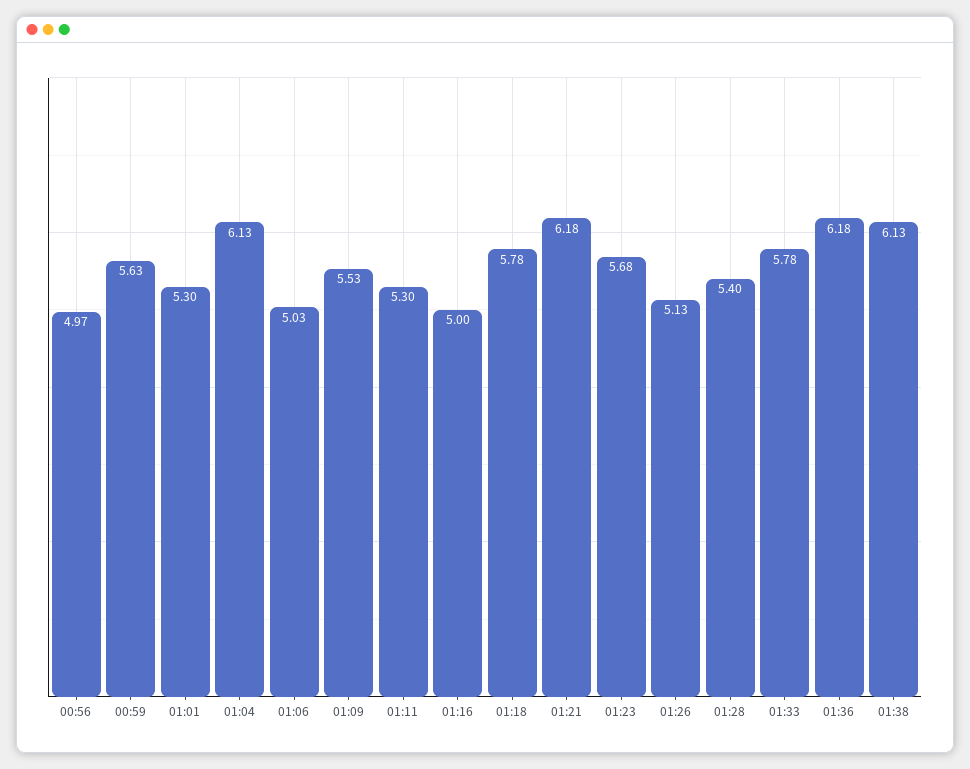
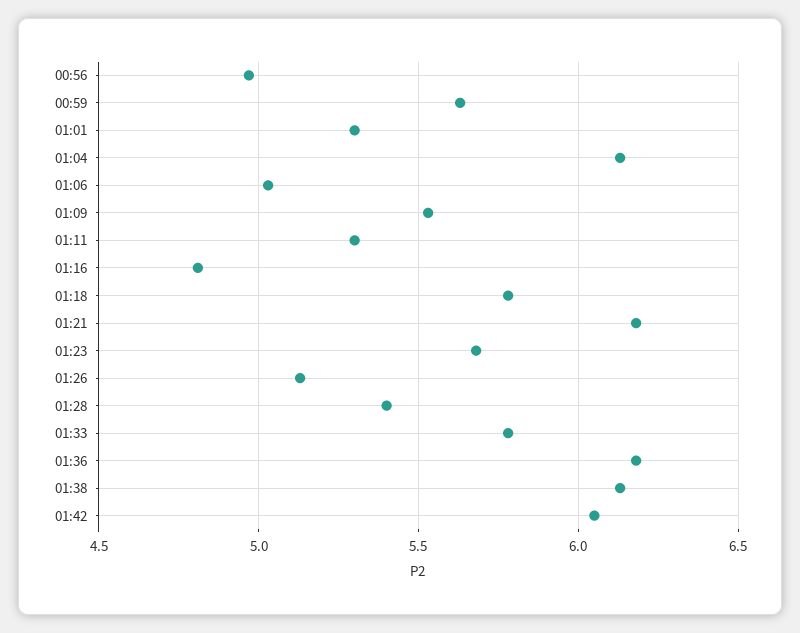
01:16: 5 -> 4.8
01:42: none -> 6.05

